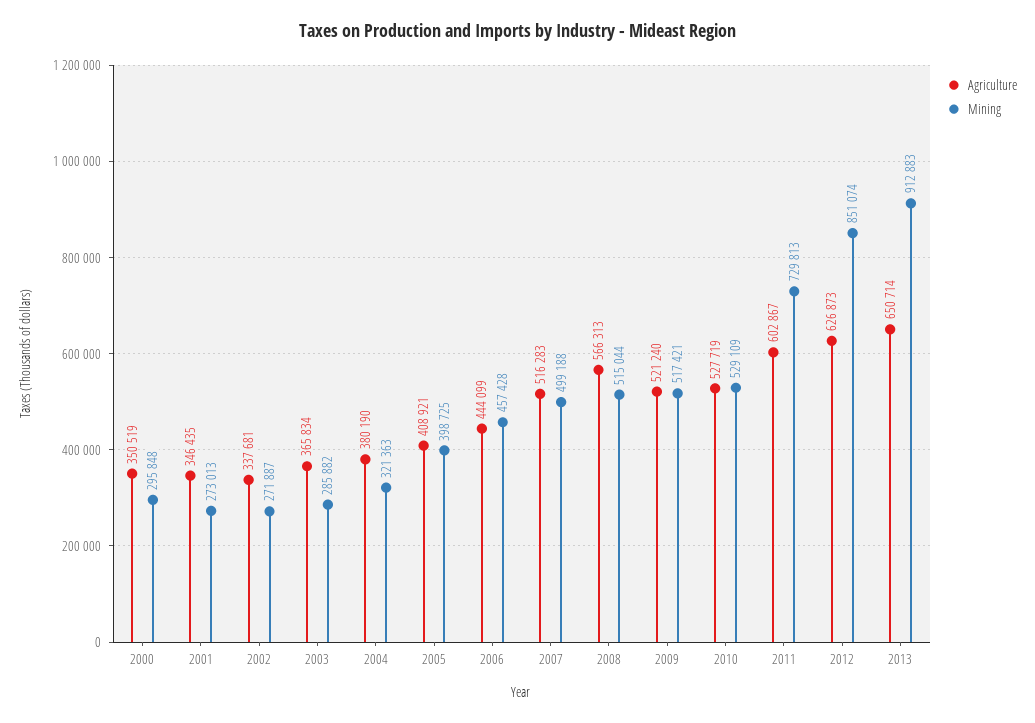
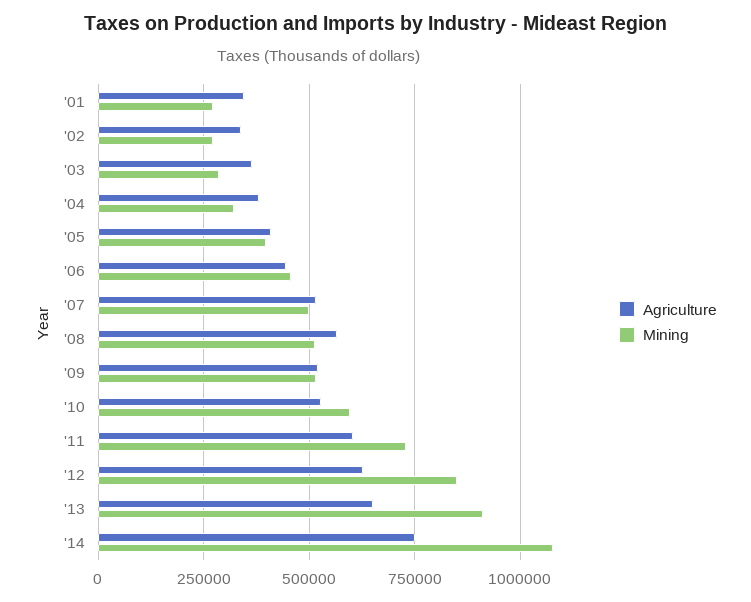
Agriculture, 2000: 350519 -> none
Mining, 2000: 295848 -> none
Mining, 2010: 529109 -> 600000
Agriculture, '14: none -> 750000
Mining, '14: none -> 1075000

